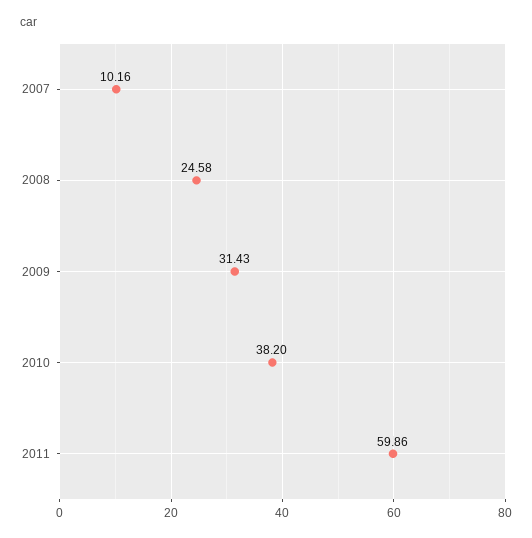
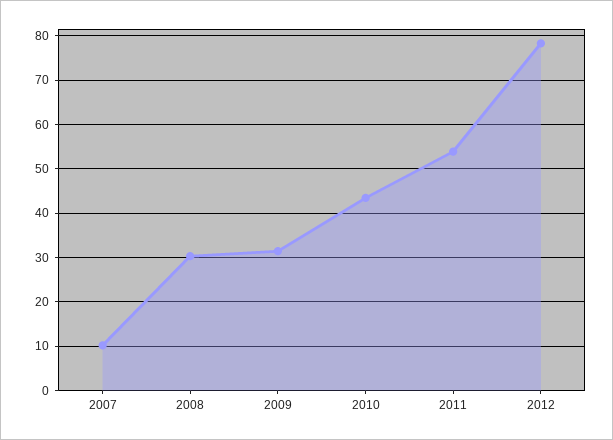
2008: 24.58 -> 30
2010: 38.2 -> 44
2011: 59.86 -> 54
2012: none -> 78

